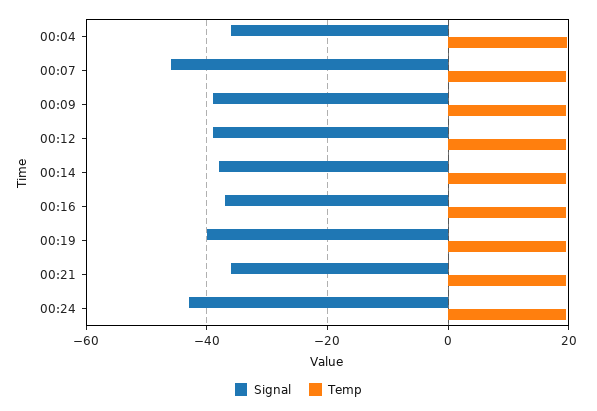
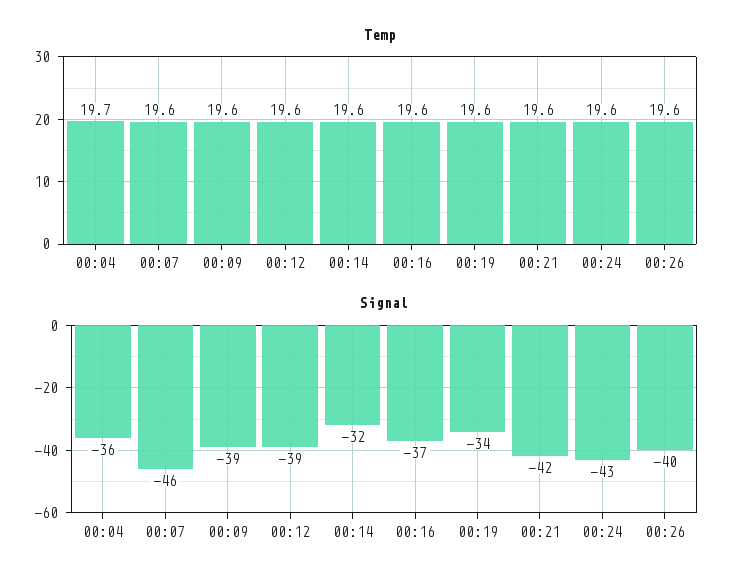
Signal, 00:14: -38 -> -32
Signal, 00:19: -40 -> -34
Signal, 00:21: -36 -> -42
Temp, 00:26: none -> 19.6
Signal, 00:26: none -> -40

